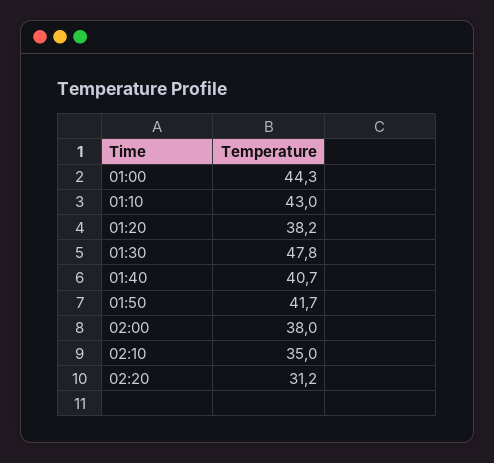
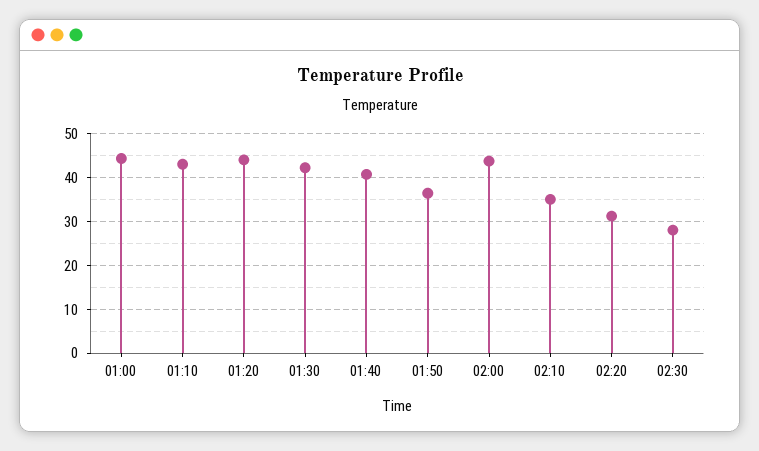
01:20: 38.2 -> 44
01:30: 47.8 -> 42
01:50: 41.7 -> 36
02:00: 38 -> 44
02:30: none -> 28

